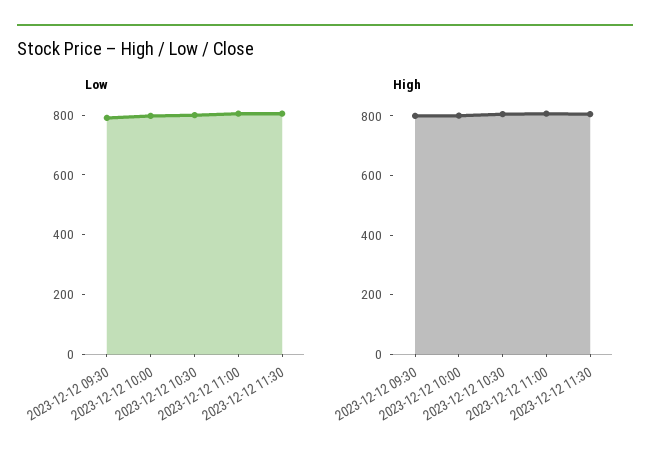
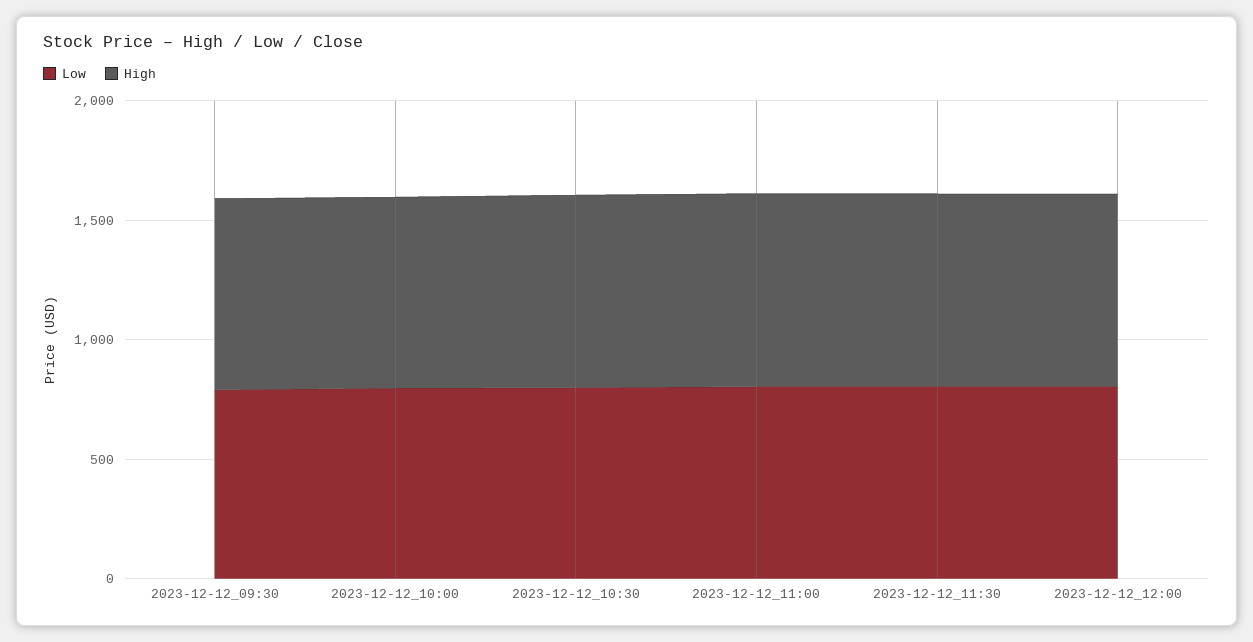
Low, 2023-12-12_12:00: none -> 800
High, 2023-12-12_12:00: none -> 800

